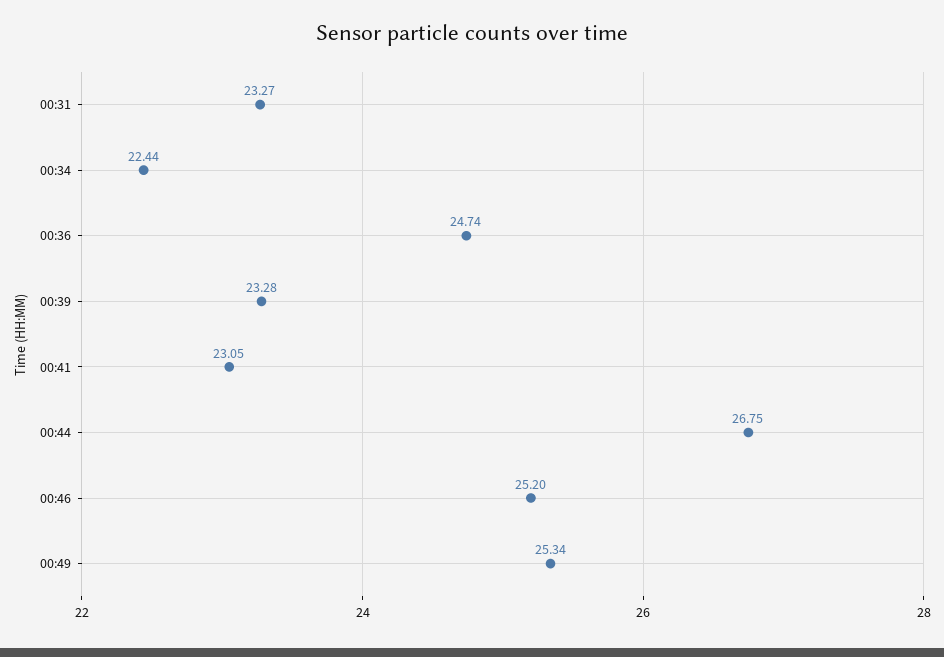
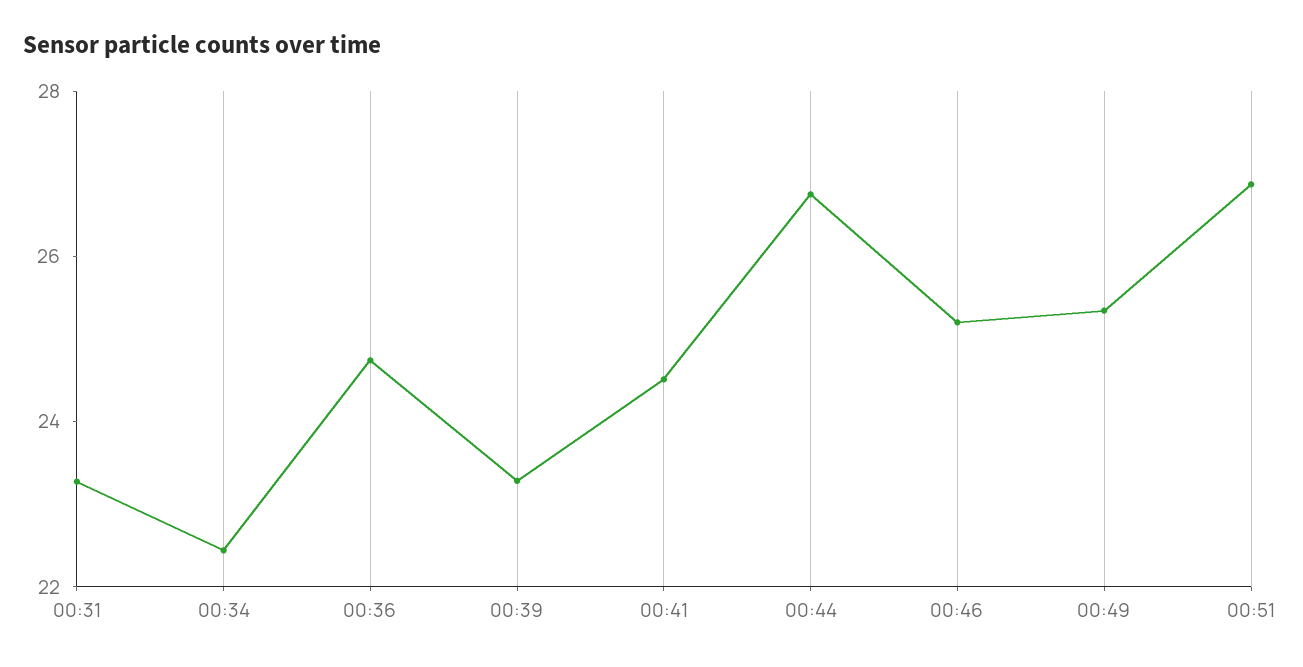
00:41: 23.05 -> 24.5
00:51: none -> 27

